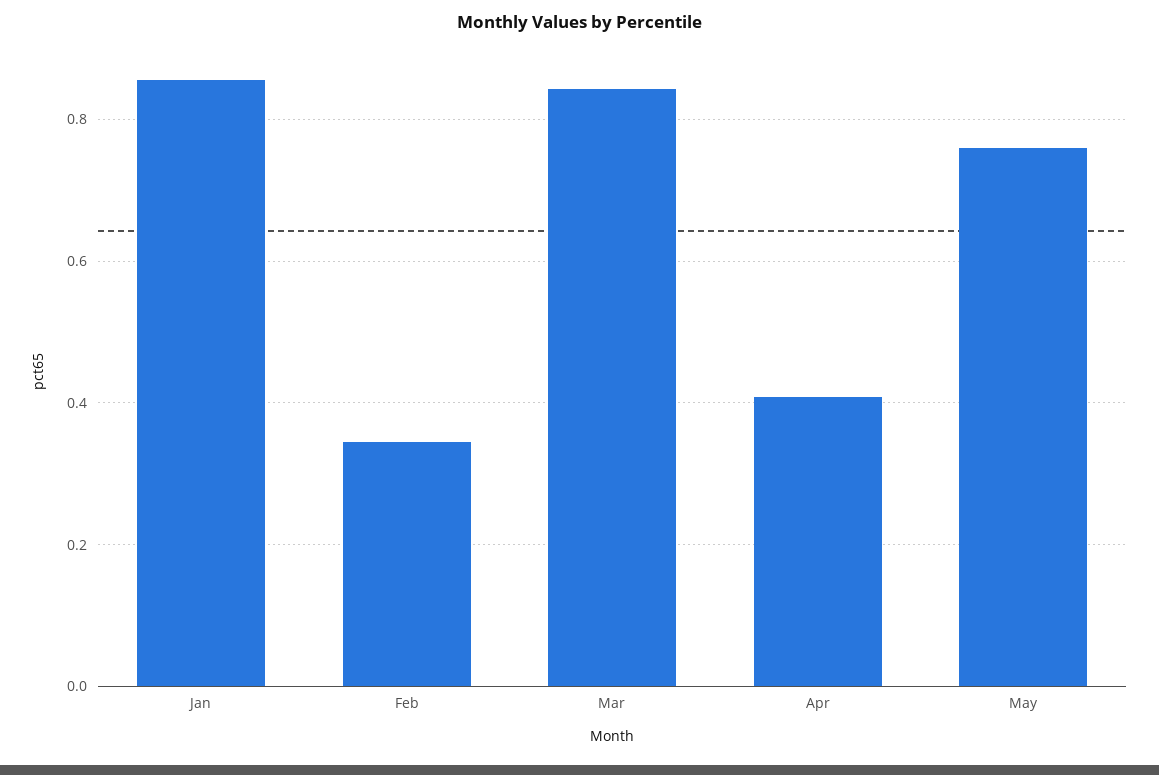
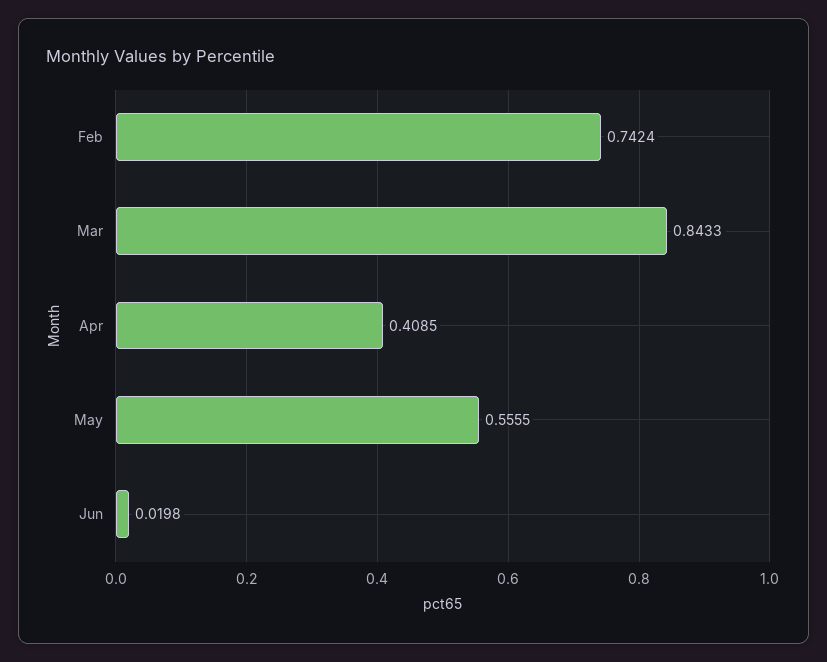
Jan: 0.86 -> none
Feb: 0.34 -> 0.7424
May: 0.76 -> 0.5555
Jun: none -> 0.0198

